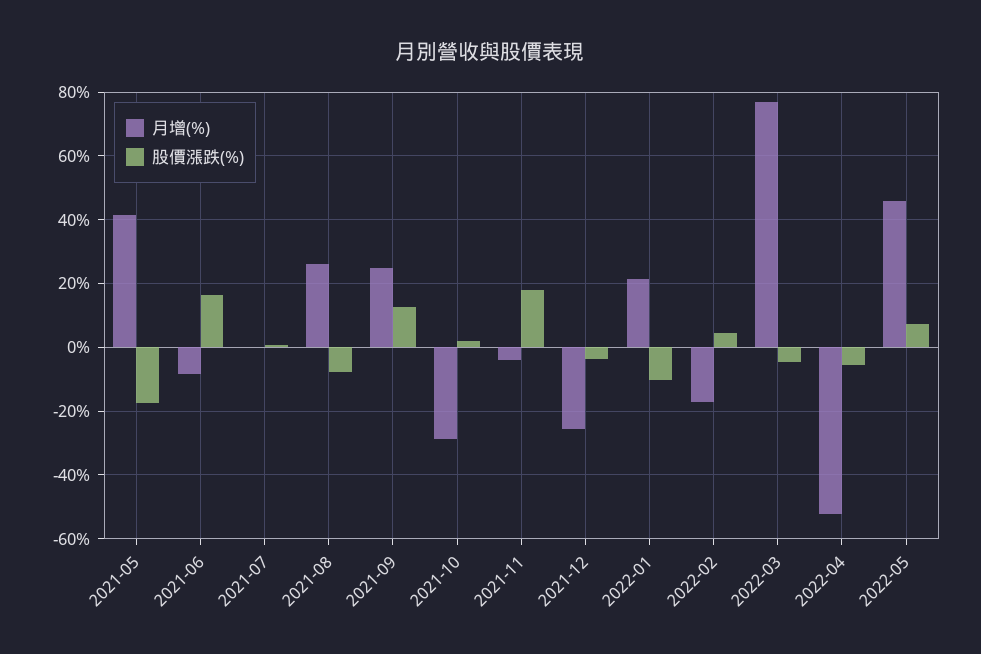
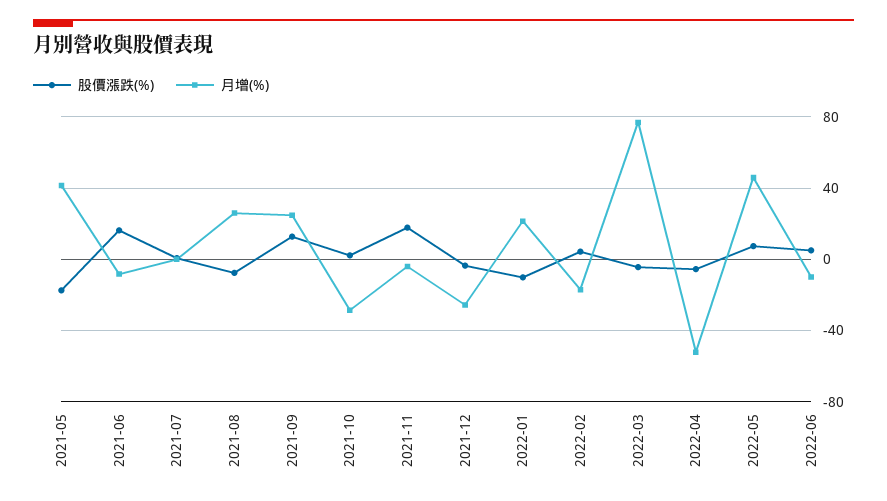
股價漲跌(%), 2022-06: none -> 5
月增(%), 2022-06: none -> -10

